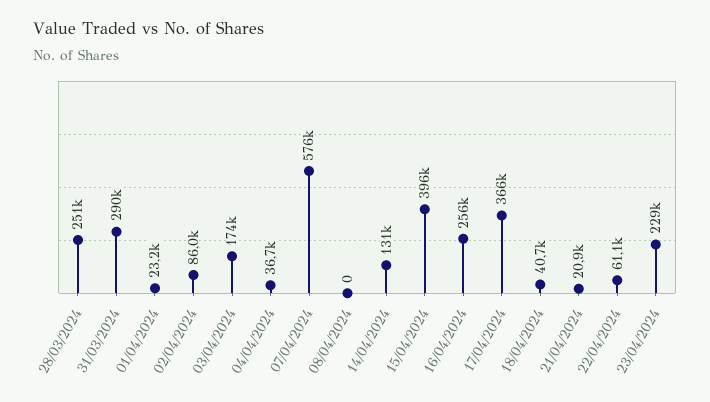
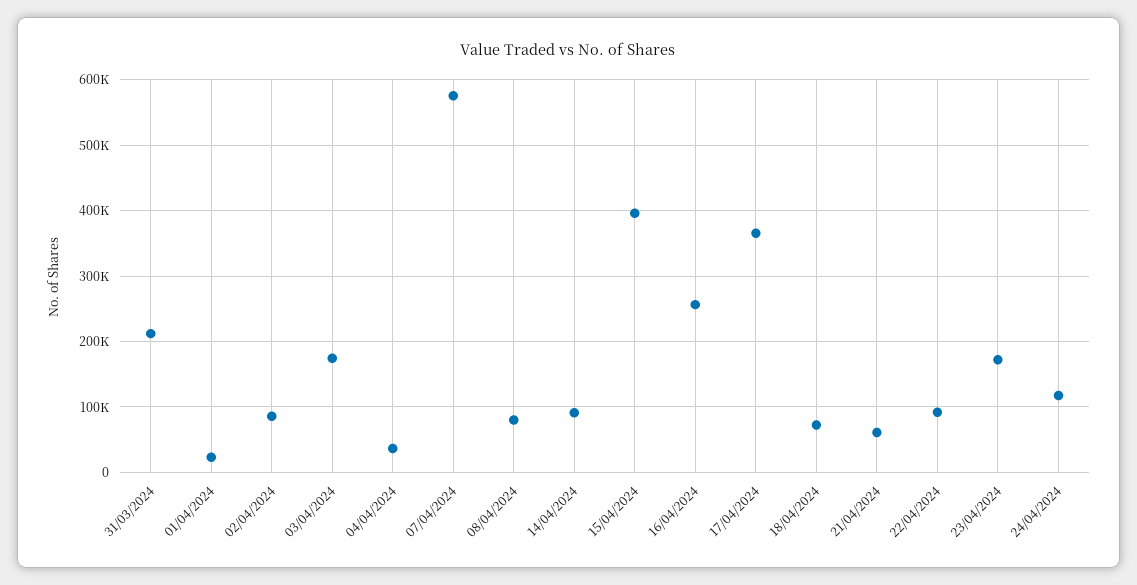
28/03/2024: 251000 -> none
31/03/2024: 290000 -> 210000
08/04/2024: 0 -> 80000
14/04/2024: 131000 -> 90000
18/04/2024: 40700 -> 70000
21/04/2024: 20900 -> 60000
22/04/2024: 61100 -> 90000
23/04/2024: 229000 -> 170000
24/04/2024: none -> 120000

